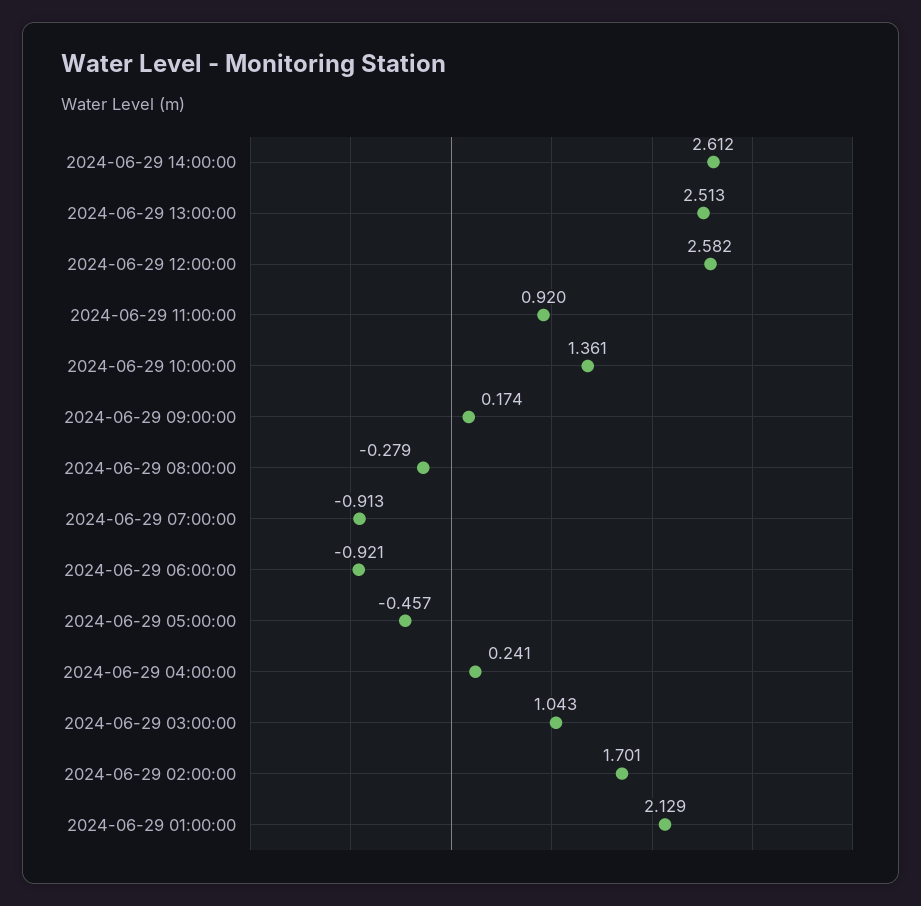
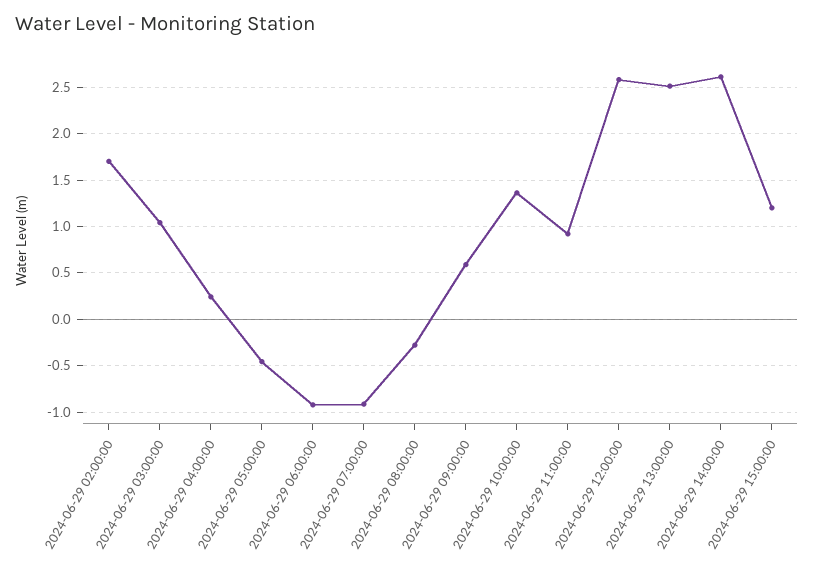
2024-06-29 09:00:00: 0.174 -> 0.6
2024-06-29 01:00:00: 2.129 -> none
2024-06-29 15:00:00: none -> 1.2

